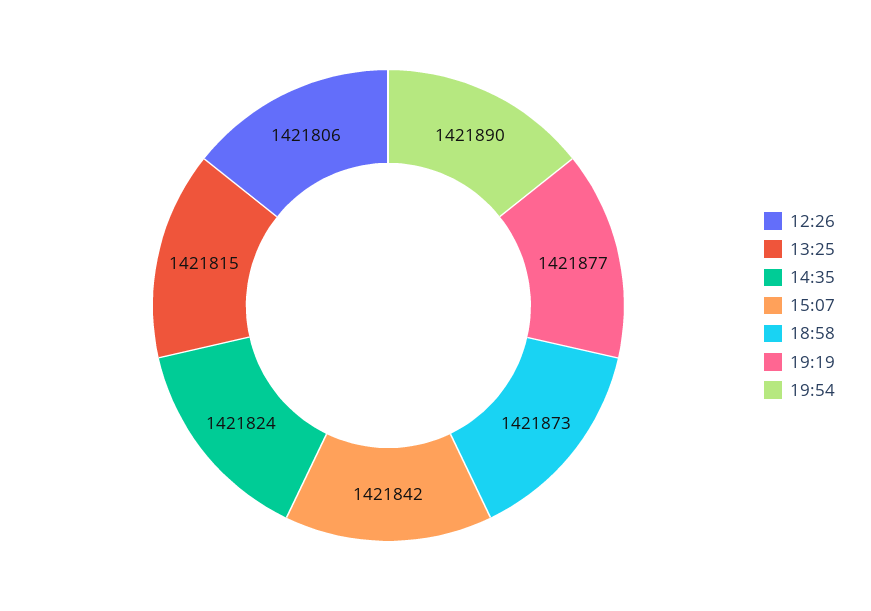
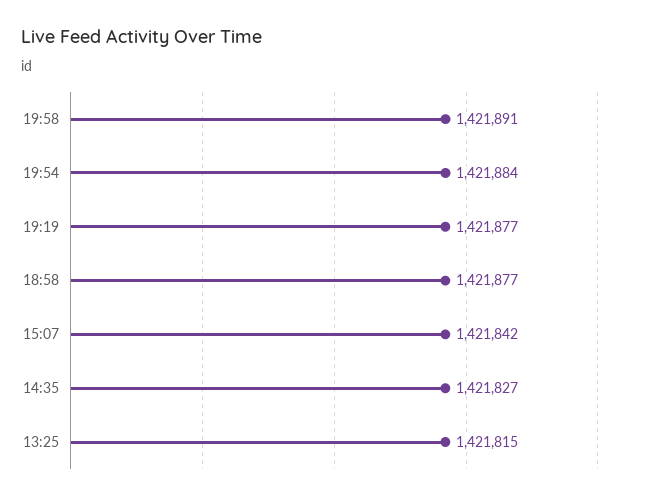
12:26: 1421806 -> none
14:35: 1421824 -> 1421827
18:58: 1421873 -> 1421877
19:54: 1421890 -> 1421884
19:58: none -> 1421891

